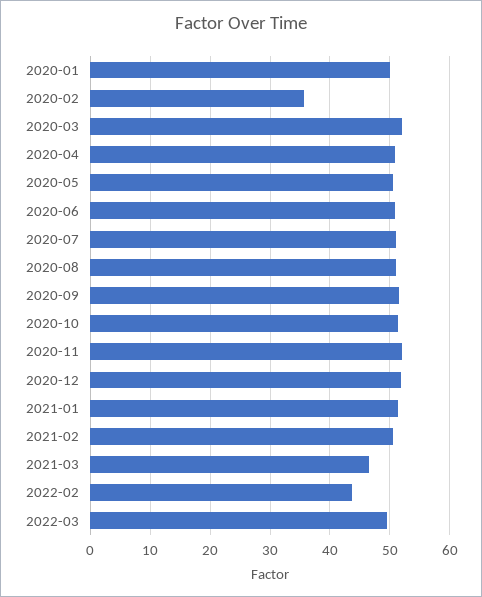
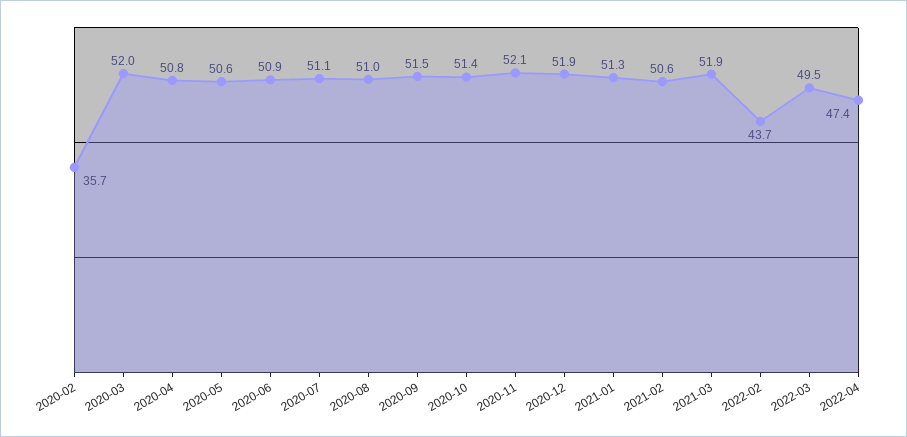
2020-01: 50 -> none
2021-03: 46 -> 51.9
2022-04: none -> 47.4

